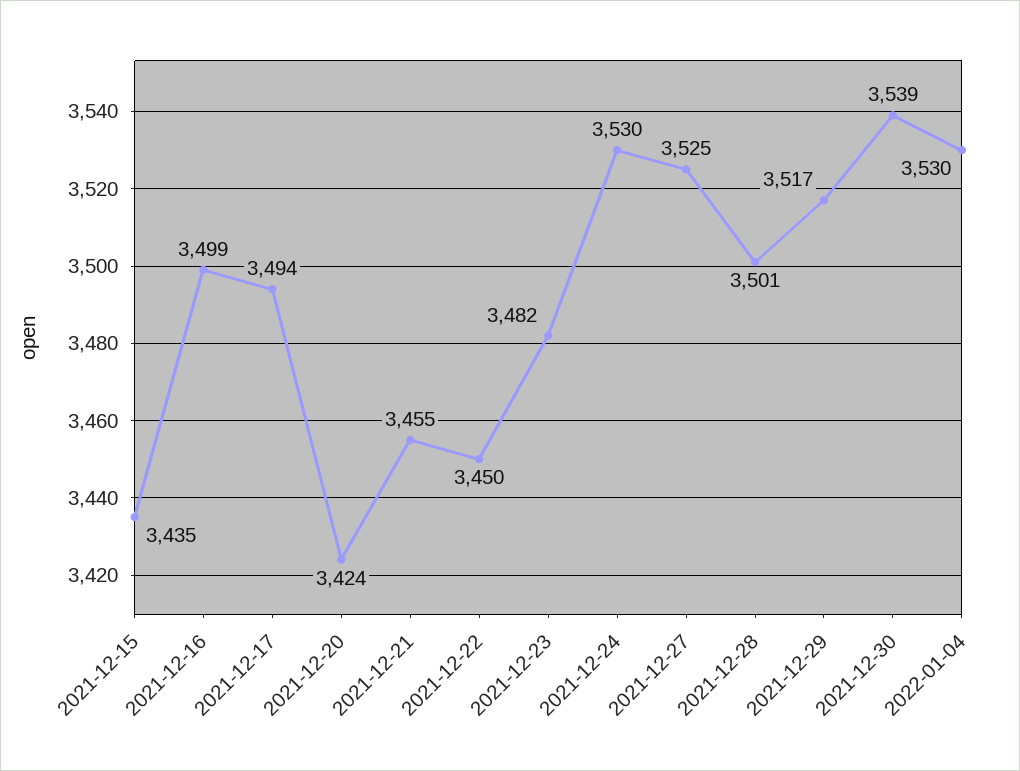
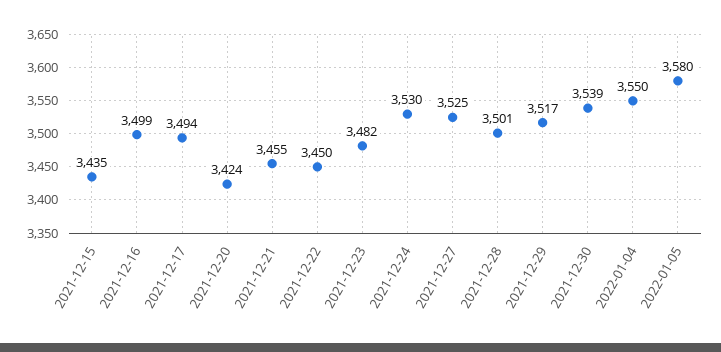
2022-01-04: 3530 -> 3550
2022-01-05: none -> 3580

